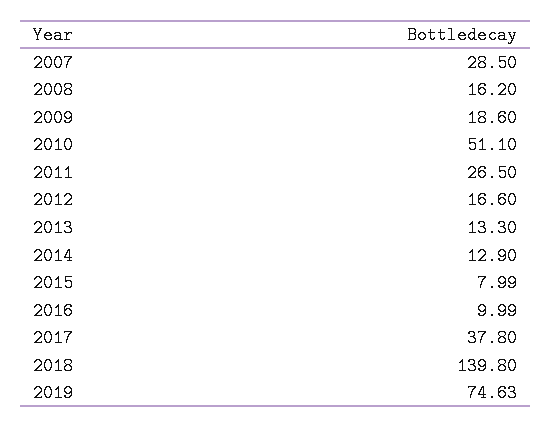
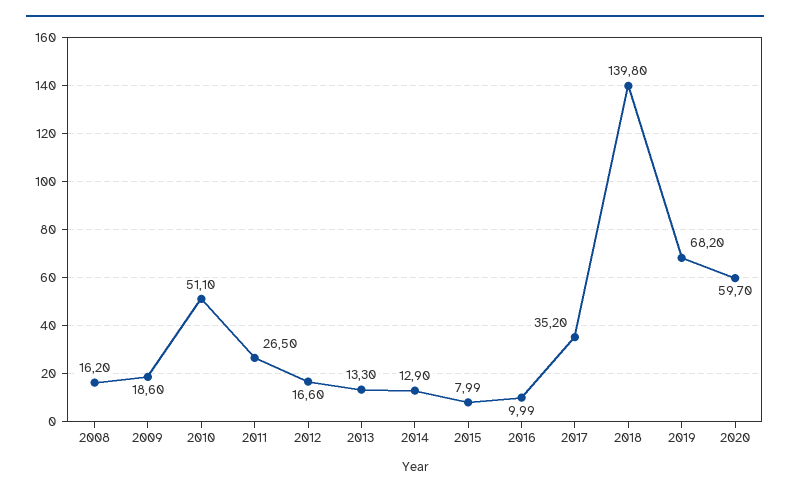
2007: 28.5 -> none
2017: 37.8 -> 35.2
2019: 74.63 -> 68.2
2020: none -> 59.7

